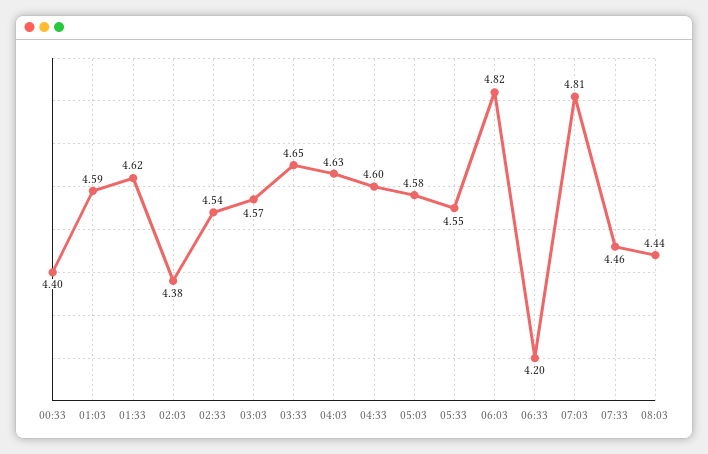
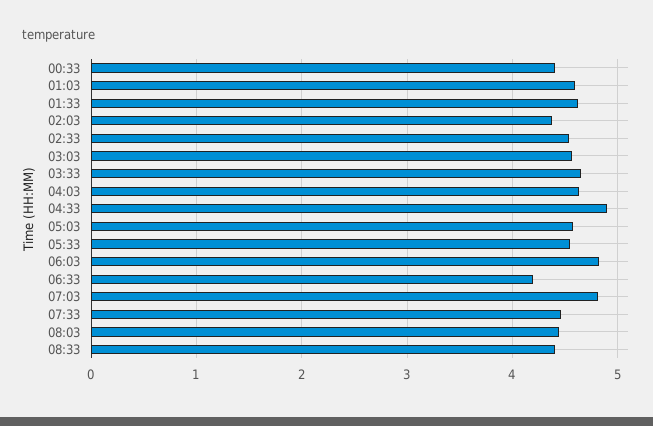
04:33: 4.6 -> 4.9
08:33: none -> 4.4

